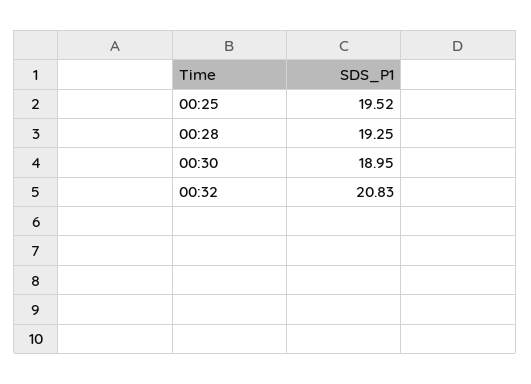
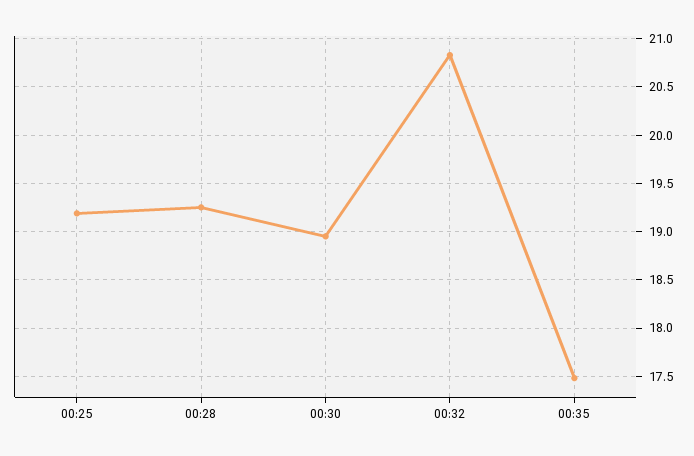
00:25: 19.52 -> 19.2
00:35: none -> 17.5

